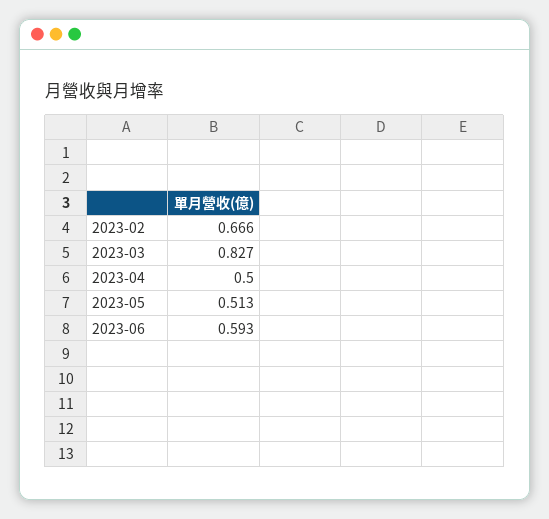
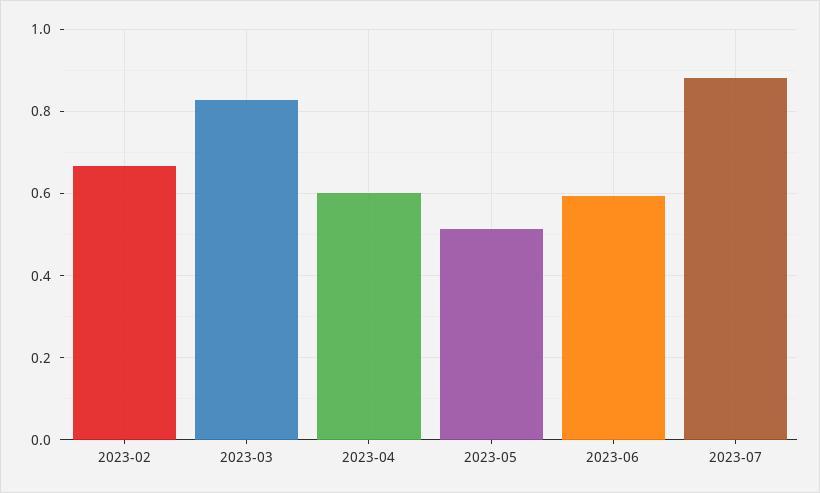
2023-04: 0.5 -> 0.6
2023-07: none -> 0.88

